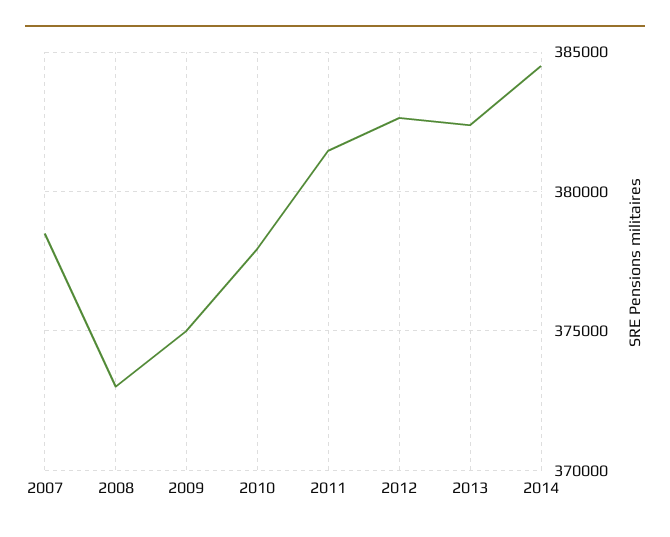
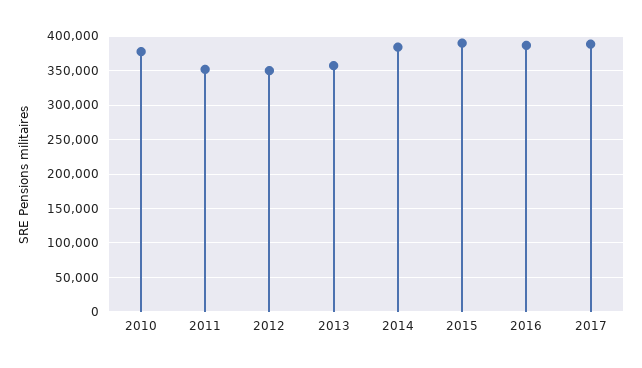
2007: 378500 -> none
2008: 373000 -> none
2009: 375000 -> none
2011: 381500 -> 350000
2012: 382500 -> 350000
2013: 382500 -> 360000
2015: none -> 390000
2016: none -> 390000
2017: none -> 390000

